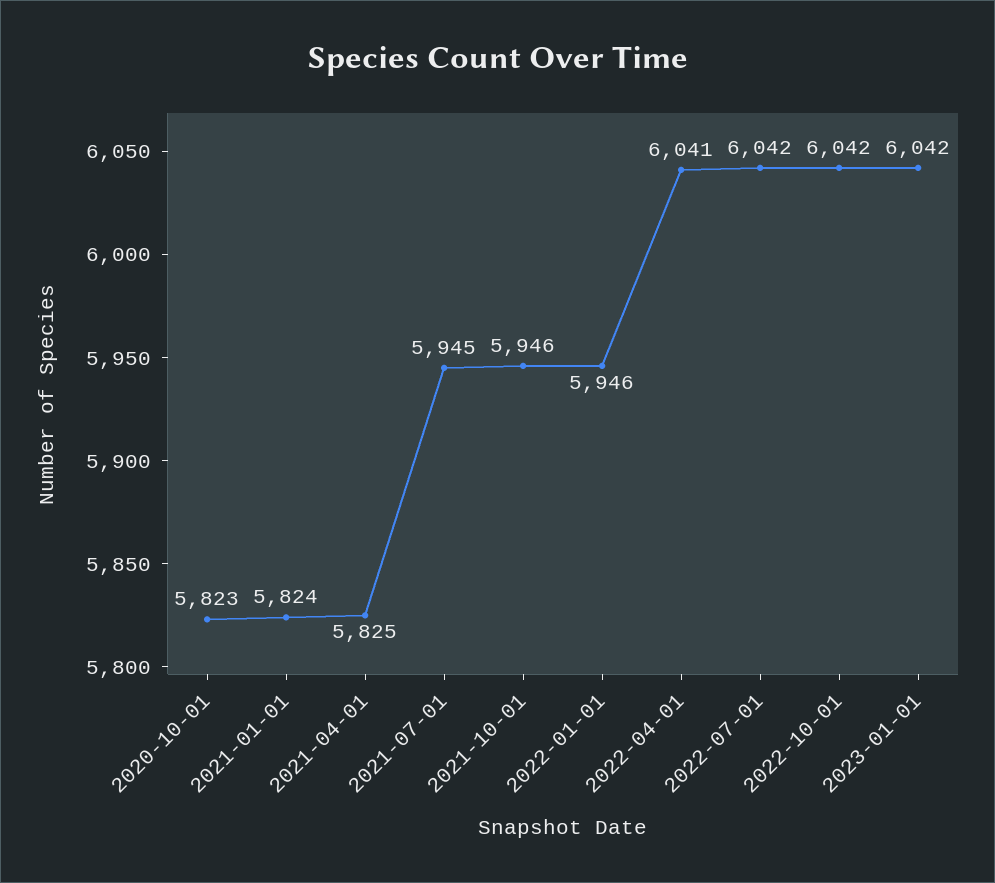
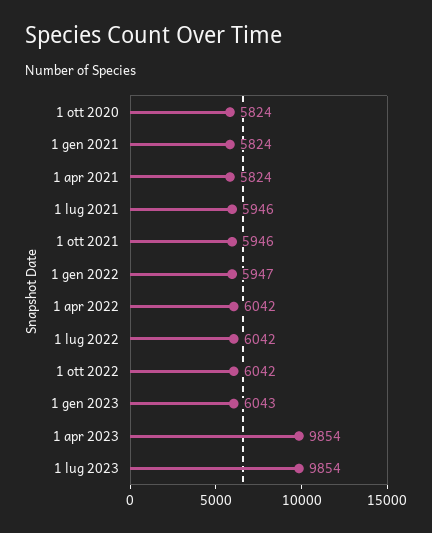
2020-10-01: 5823 -> 5824
2021-04-01: 5825 -> 5824
2021-07-01: 5945 -> 5946
2022-01-01: 5946 -> 5947
2022-04-01: 6041 -> 6042
2023-01-01: 6042 -> 6043
1 apr 2023: none -> 9854
1 lug 2023: none -> 9854

